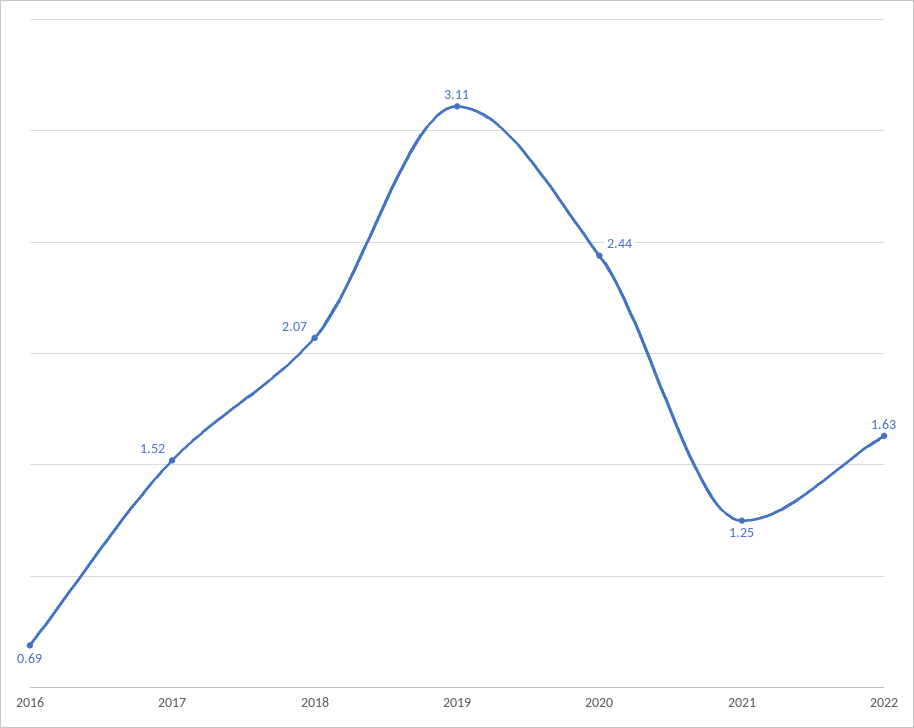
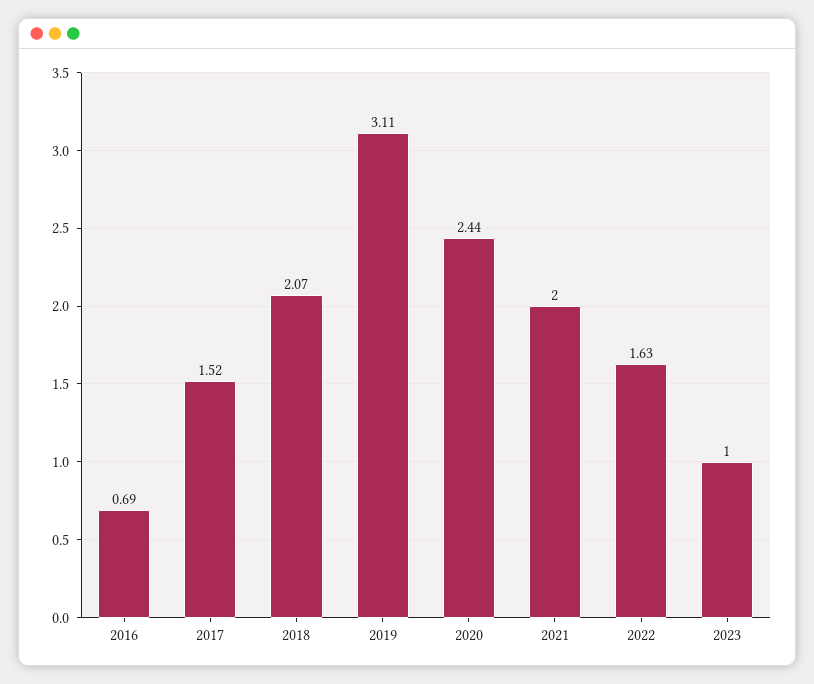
2021: 1.25 -> 2
2023: none -> 1

